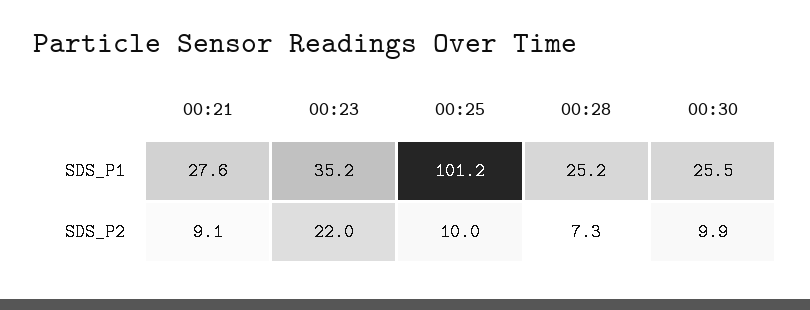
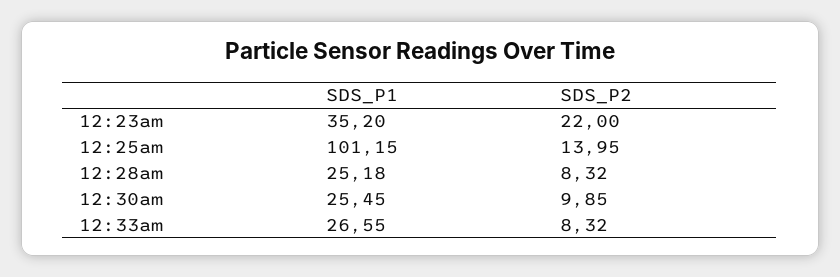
00:21, SDS_P1: 27.6 -> none
00:21, SDS_P2: 9.1 -> none
00:25, SDS_P2: 10 -> 13.95
00:28, SDS_P2: 7.3 -> 8.32
12:33am, SDS_P1: none -> 26.55
12:33am, SDS_P2: none -> 8.32

